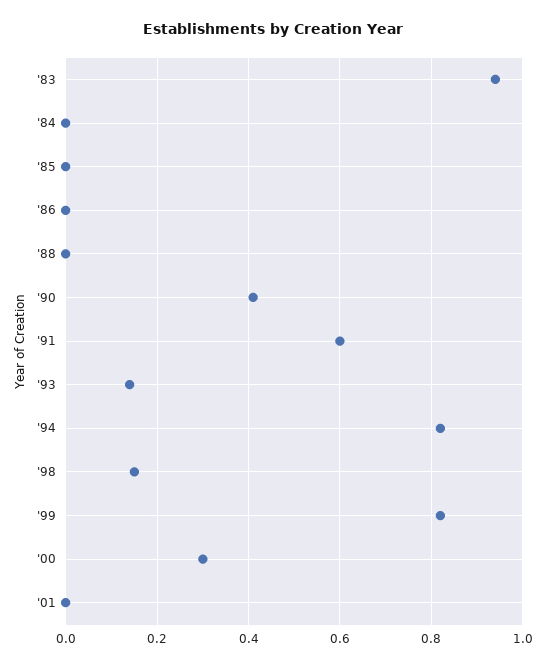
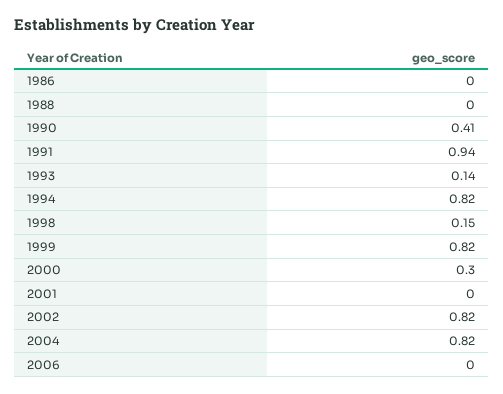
'83: 0.95 -> none
'84: 0 -> none
'85: 0 -> none
'91: 0.6 -> 0.94
2002: none -> 0.82
2004: none -> 0.82
2006: none -> 0

